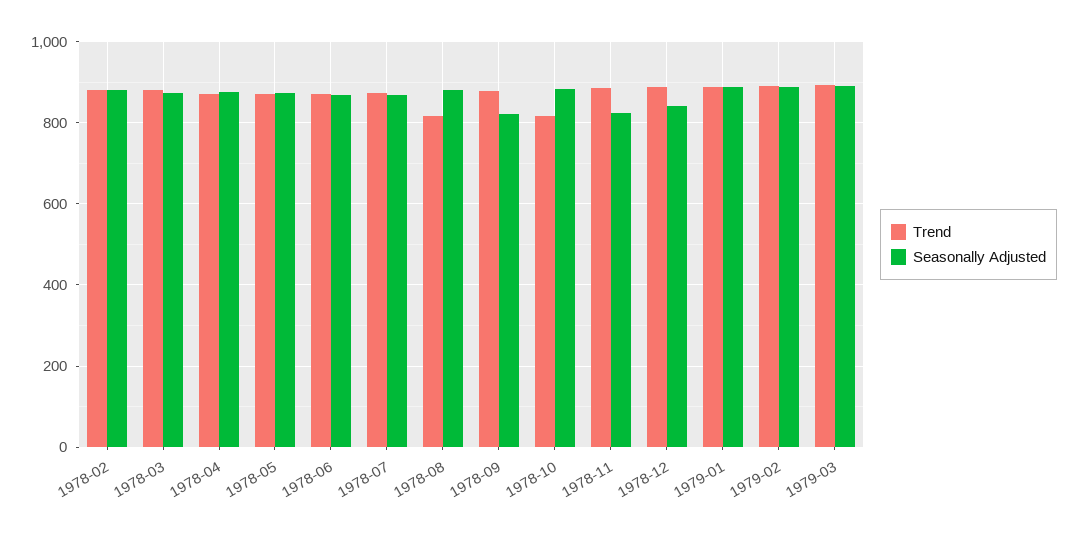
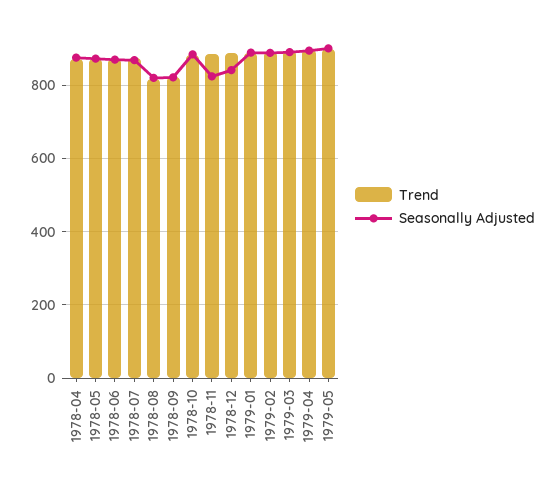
Trend, 1978-02: 880 -> none
Seasonally Adjusted, 1978-02: 880 -> none
Trend, 1978-03: 880 -> none
Seasonally Adjusted, 1978-03: 880 -> none
Seasonally Adjusted, 1978-08: 880 -> 820
Trend, 1978-09: 880 -> 820
Trend, 1978-10: 820 -> 880
Trend, 1979-04: none -> 900
Seasonally Adjusted, 1979-04: none -> 900
Trend, 1979-05: none -> 900
Seasonally Adjusted, 1979-05: none -> 900

